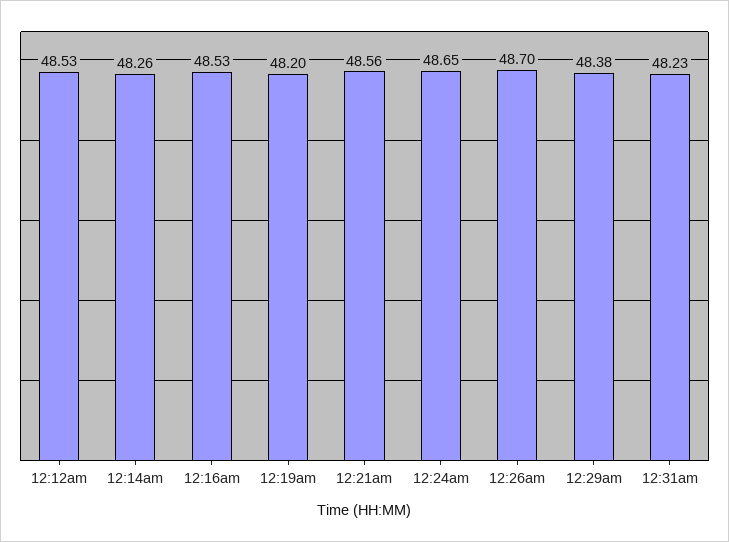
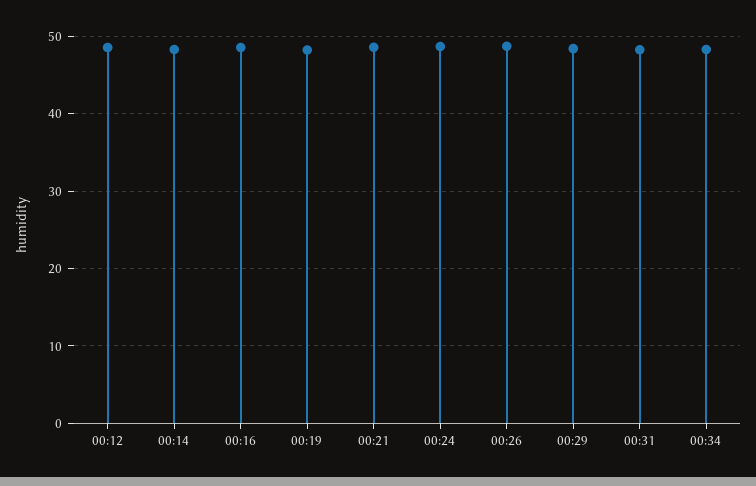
00:34: none -> 48

